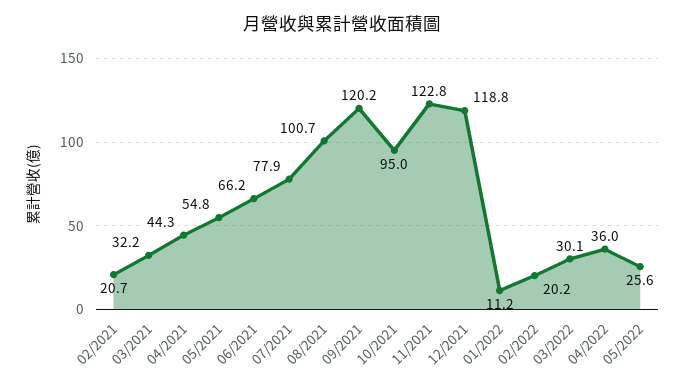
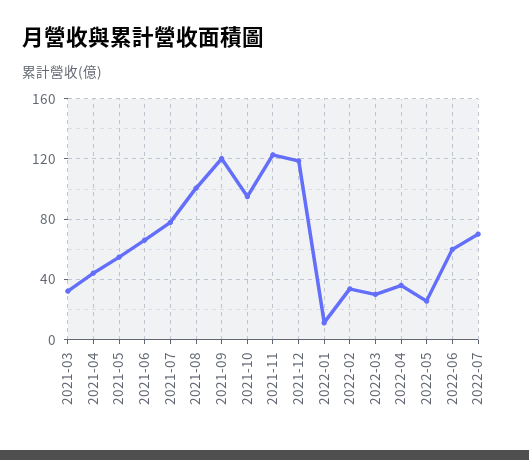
02/2021: 20.7 -> none
02/2022: 20.2 -> 35
2022-06: none -> 60
2022-07: none -> 70

